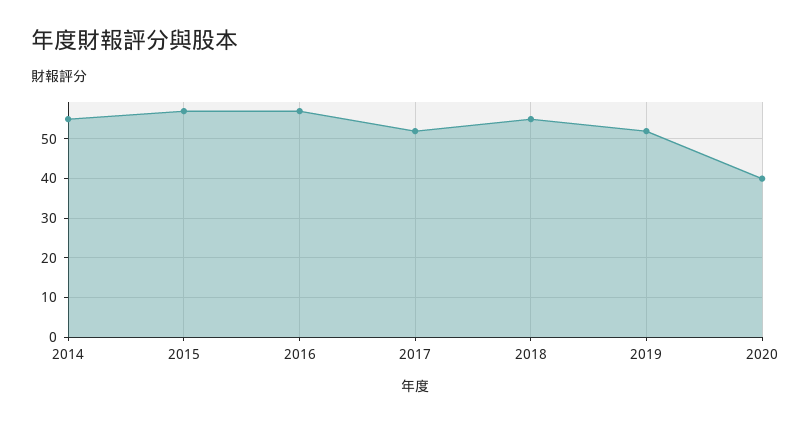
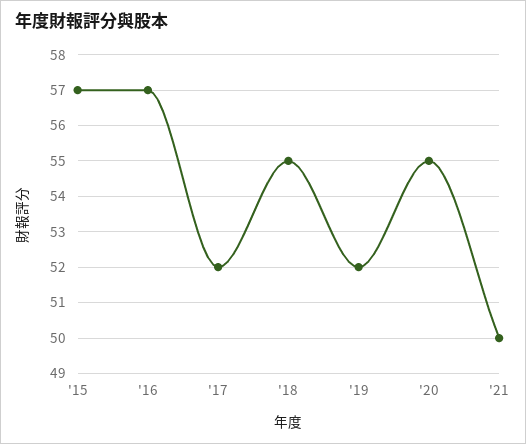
2014: 55 -> none
2020: 40 -> 55
'21: none -> 50

